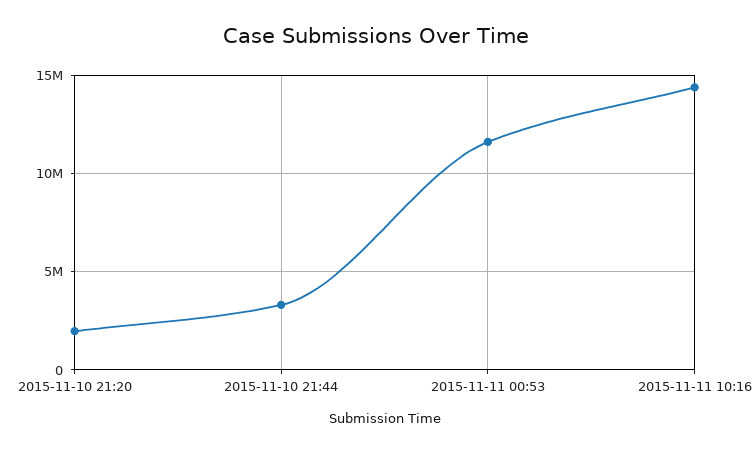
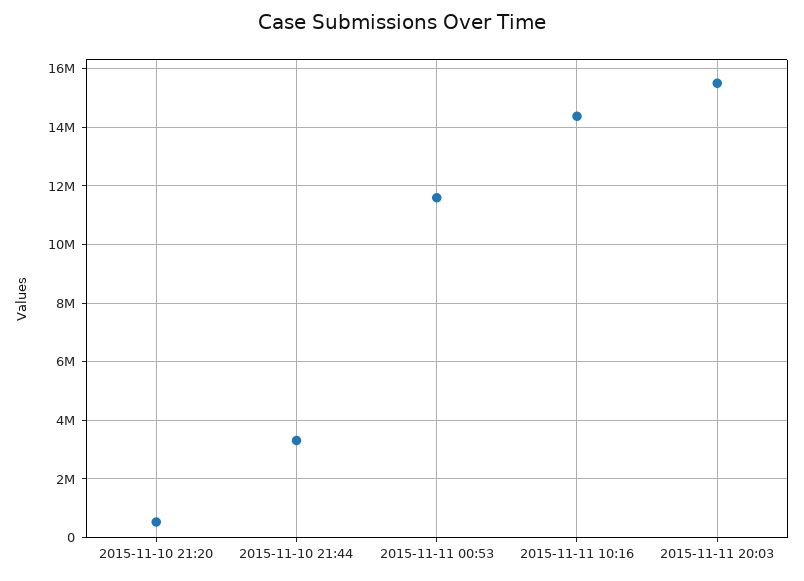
2015-11-10 21:20: 2000000 -> 500000
2015-11-11 20:03: none -> 15500000

